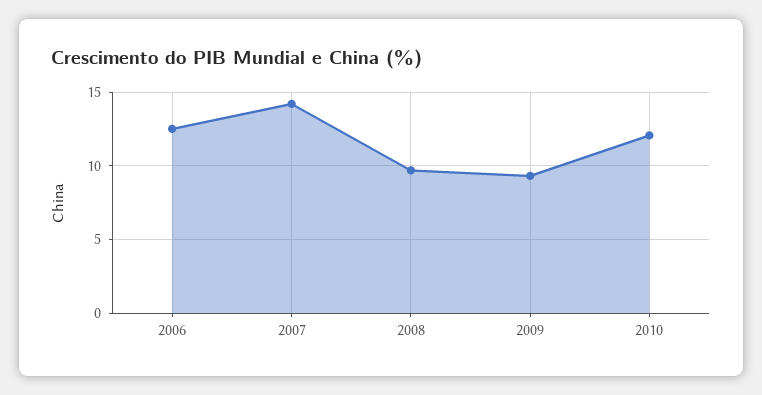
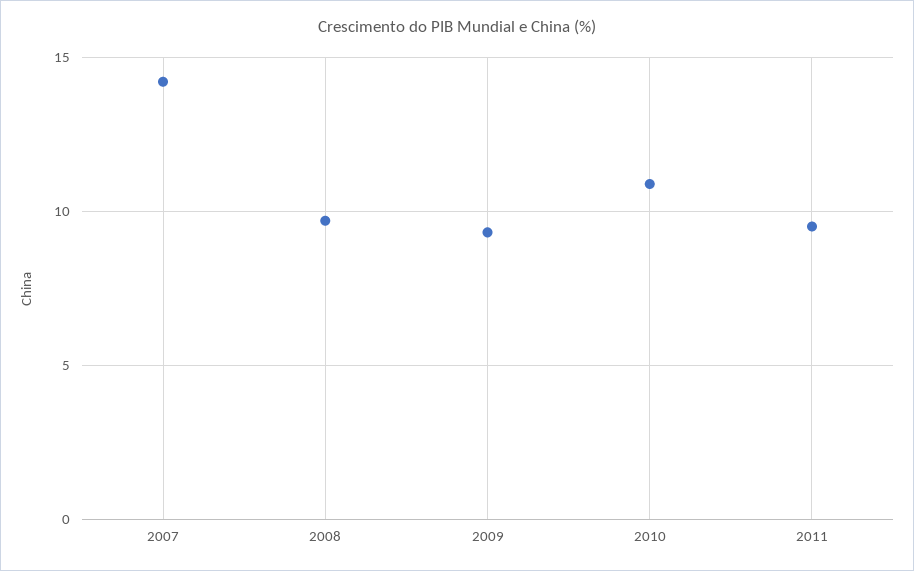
2006: 12.5 -> none
2010: 12 -> 11
2011: none -> 9.5

